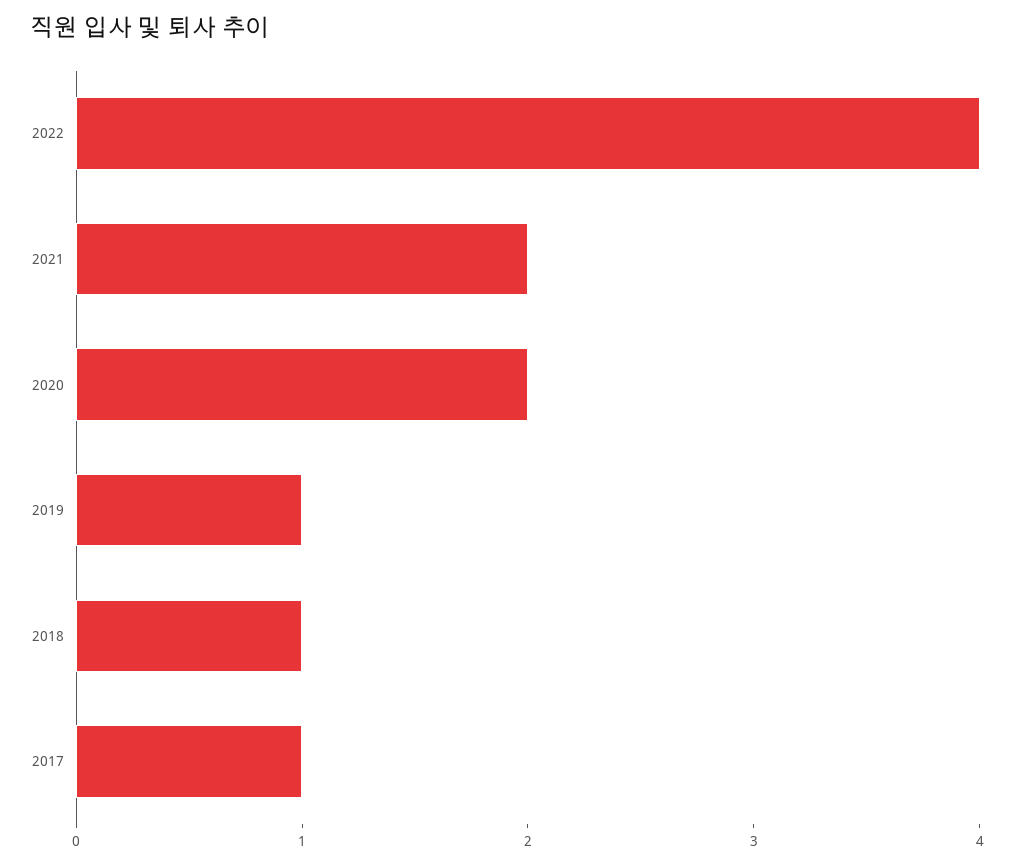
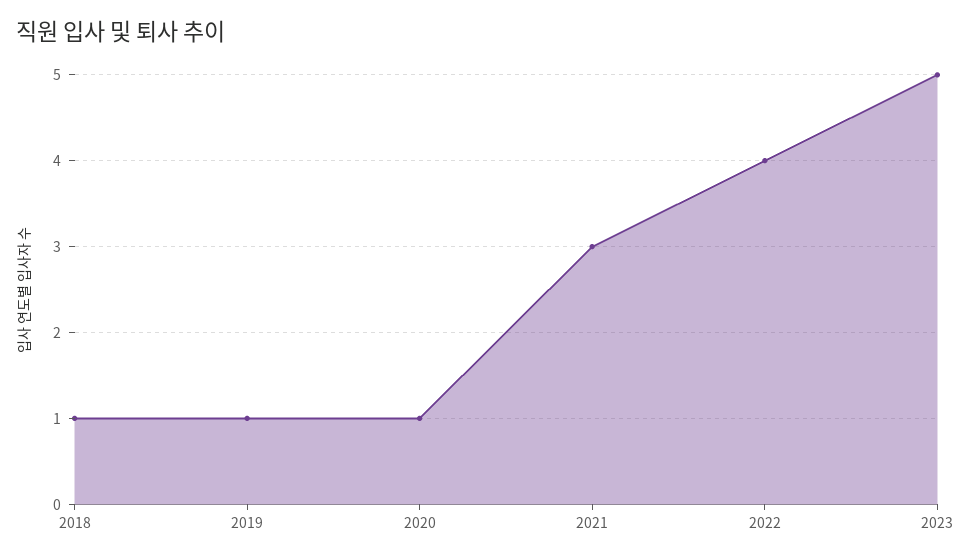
2021: 2 -> 3
2020: 2 -> 1
2017: 1 -> none
2023: none -> 5

